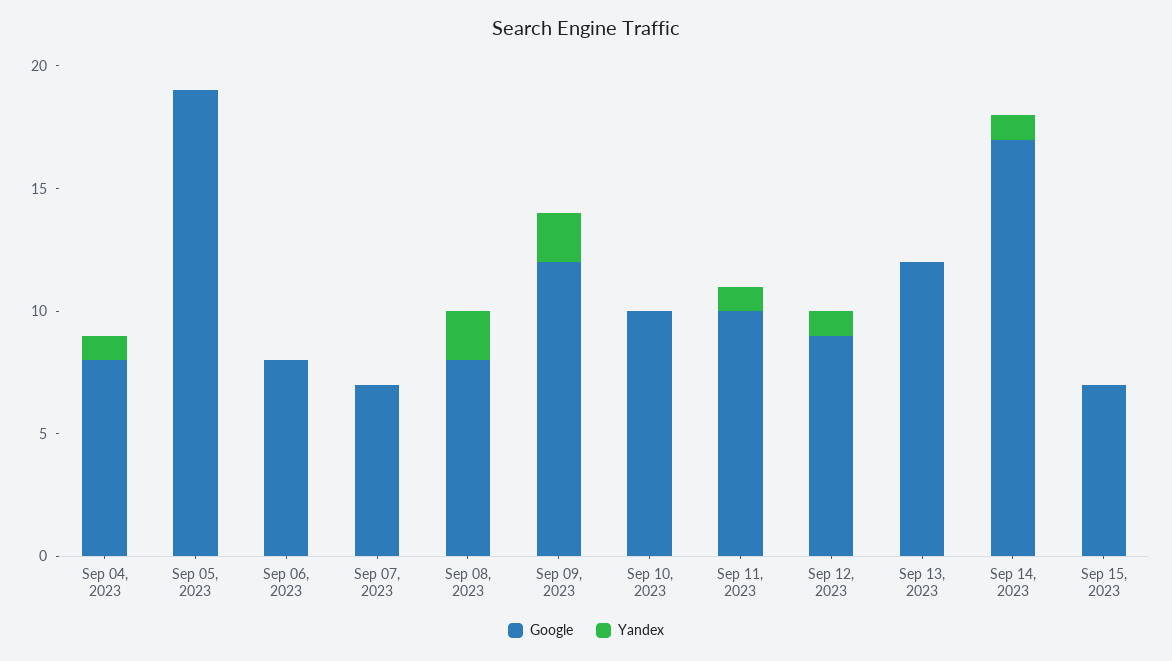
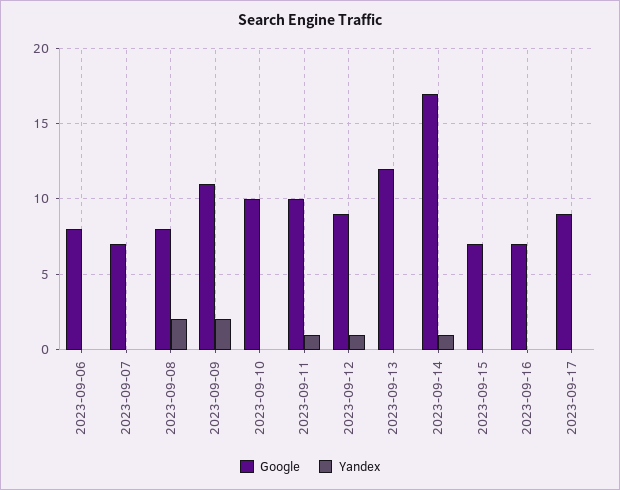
Google, Sep 04, 2023: 8 -> none
Yandex, Sep 04, 2023: 1 -> none
Google, Sep 05, 2023: 19 -> none
Yandex, Sep 05, 2023: 0 -> none
Google, Sep 09, 2023: 12 -> 11
Google, 2023-09-16: none -> 7
Yandex, 2023-09-16: none -> 0
Google, 2023-09-17: none -> 9
Yandex, 2023-09-17: none -> 0

